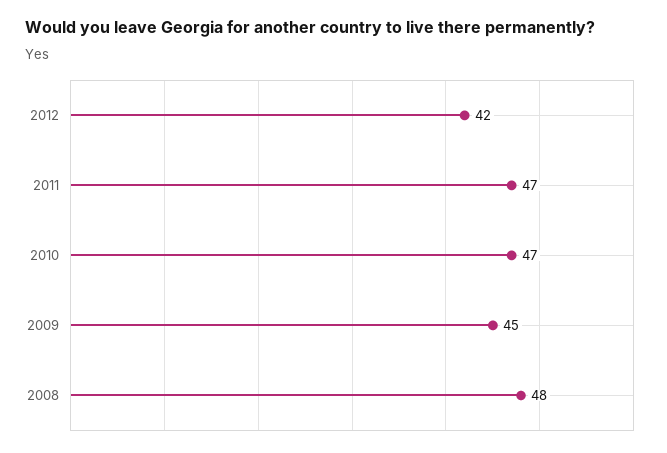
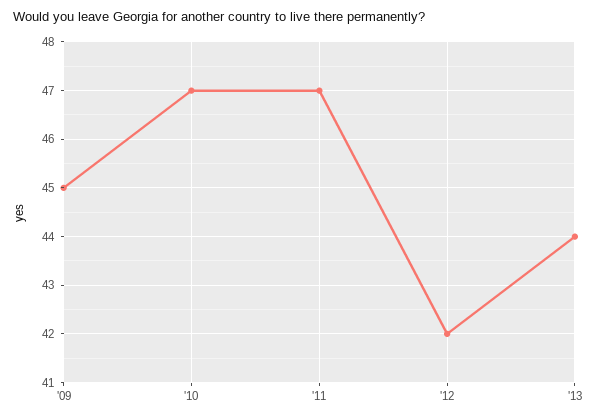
2008: 48 -> none
'13: none -> 44

